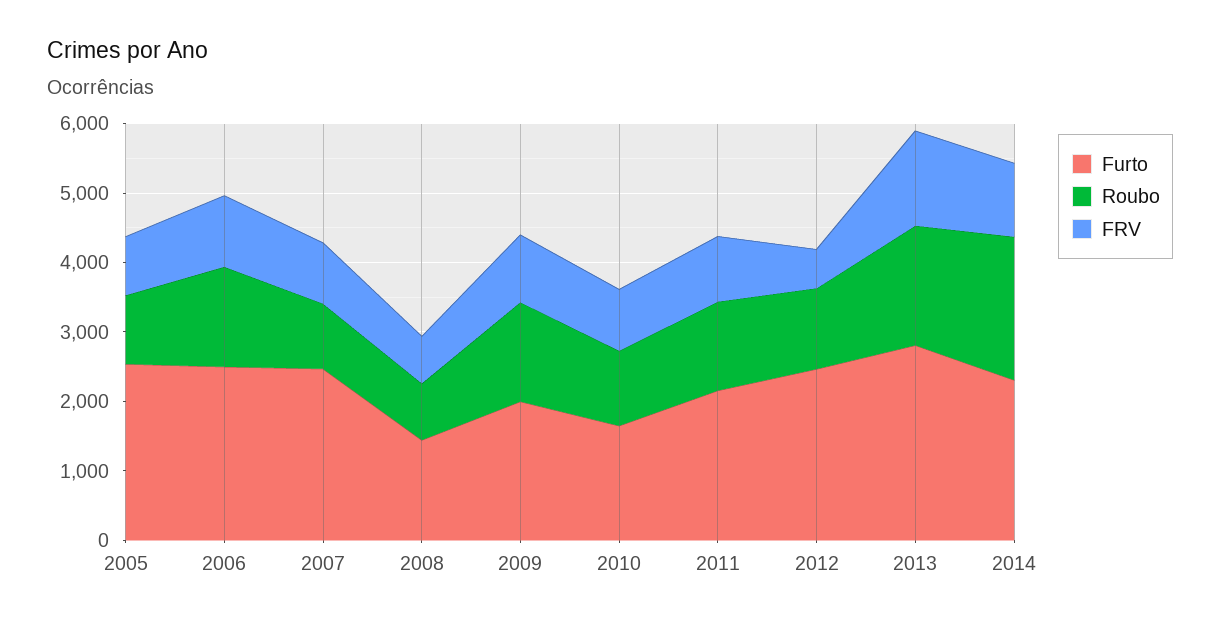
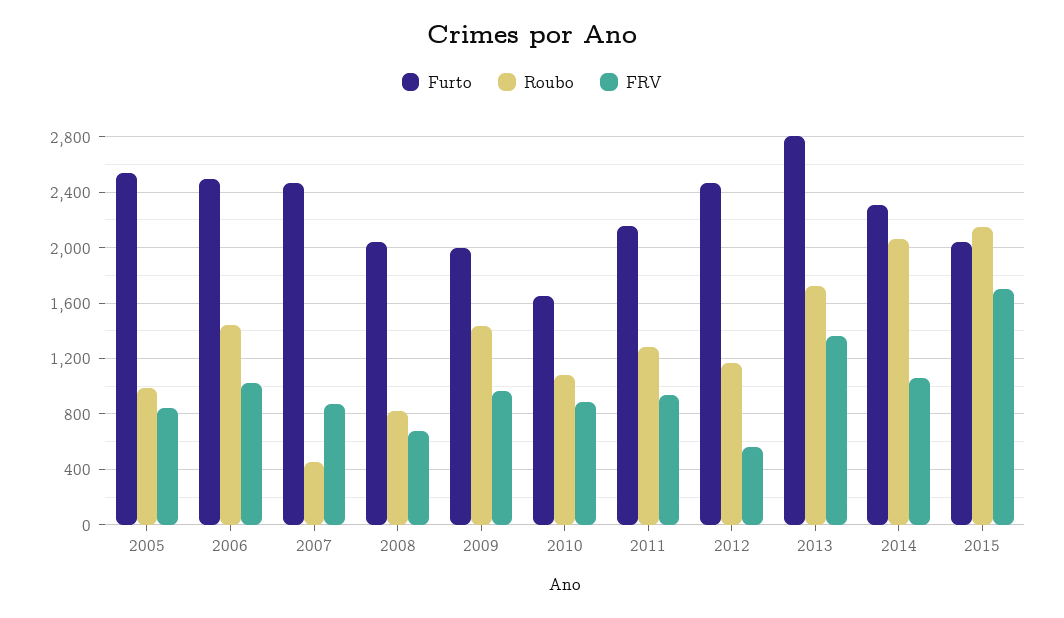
Roubo, 2007: 1000 -> 450
Furto, 2008: 1400 -> 2050
Furto, 2015: none -> 2050
Roubo, 2015: none -> 2150
FRV, 2015: none -> 1700

